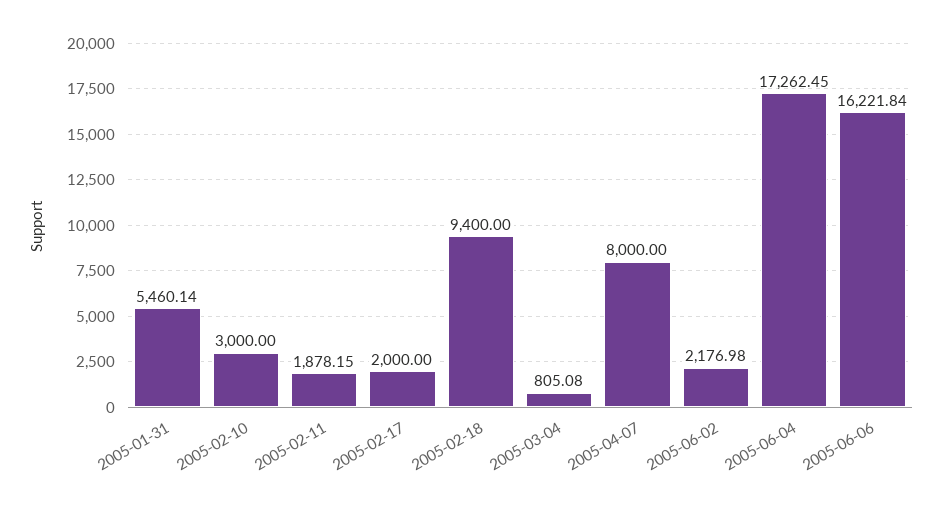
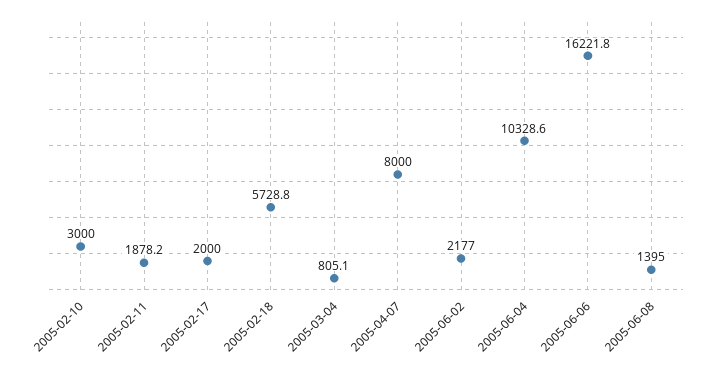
2005-01-31: 5460.14 -> none
2005-02-18: 9400 -> 5728.8
2005-06-04: 17262.45 -> 10328.6
2005-06-08: none -> 1395

